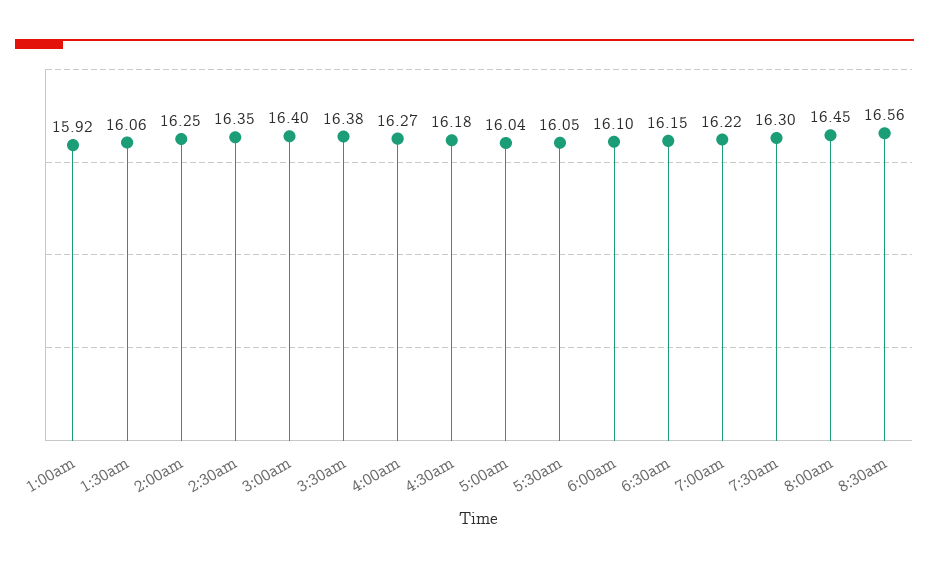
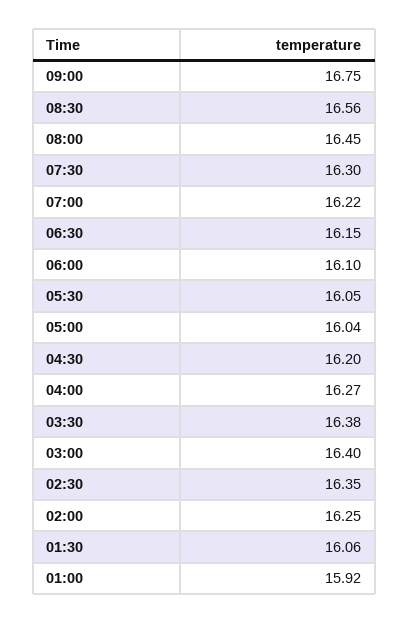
4:30am: 16.18 -> 16.2
09:00: none -> 16.75

